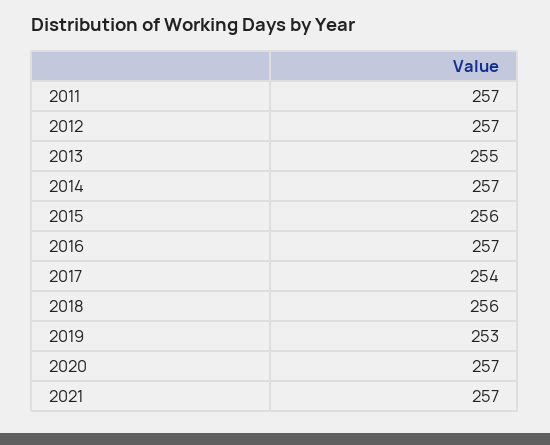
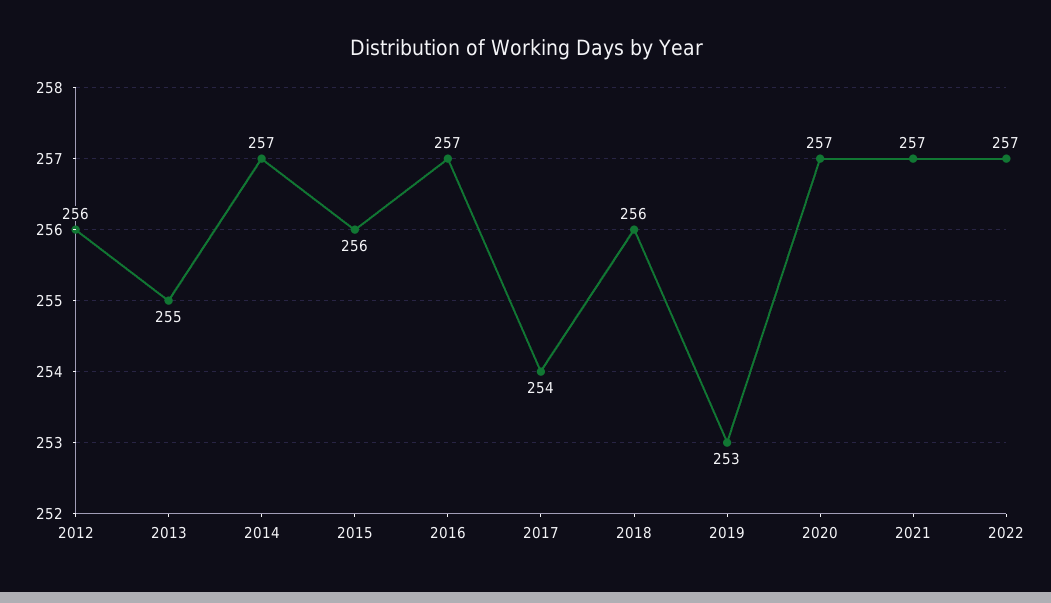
2011: 257 -> none
2012: 257 -> 256
2022: none -> 257

